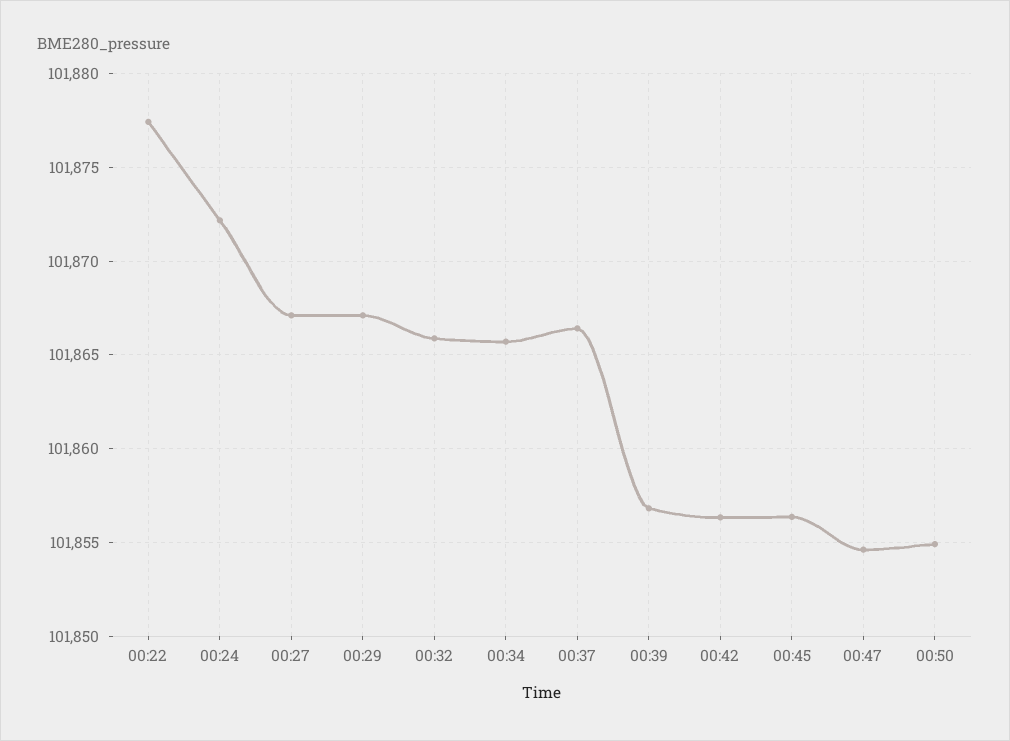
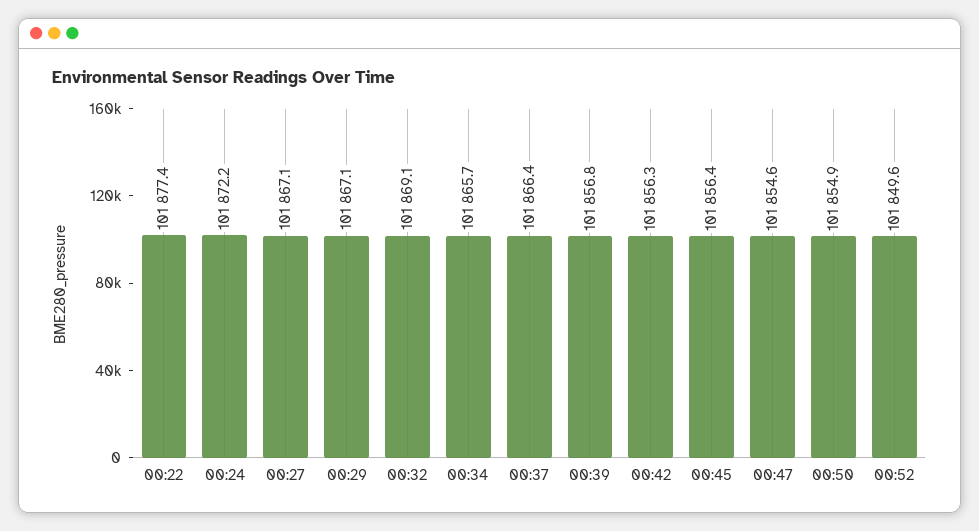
00:32: 101866 -> 101869.1
00:52: none -> 101849.6

